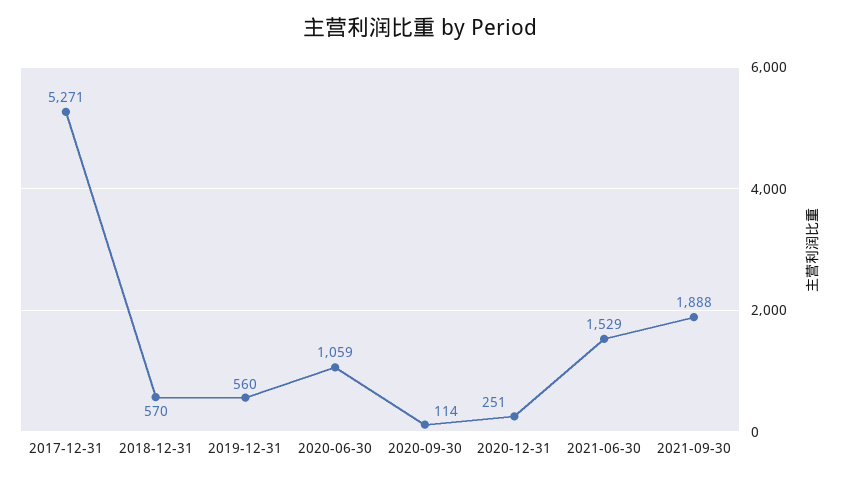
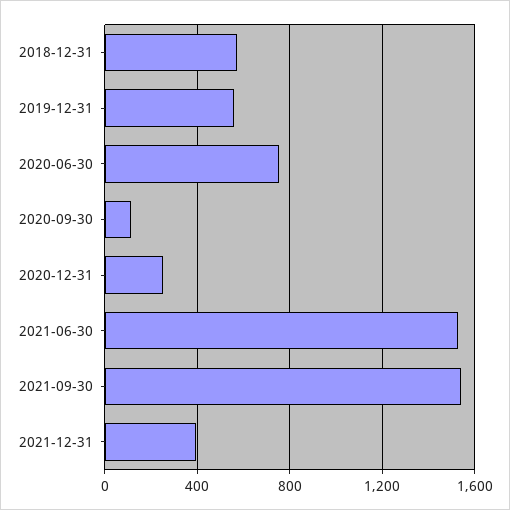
2017-12-31: 5271 -> none
2020-06-30: 1059 -> 750
2021-09-30: 1888 -> 1550
2021-12-31: none -> 400

